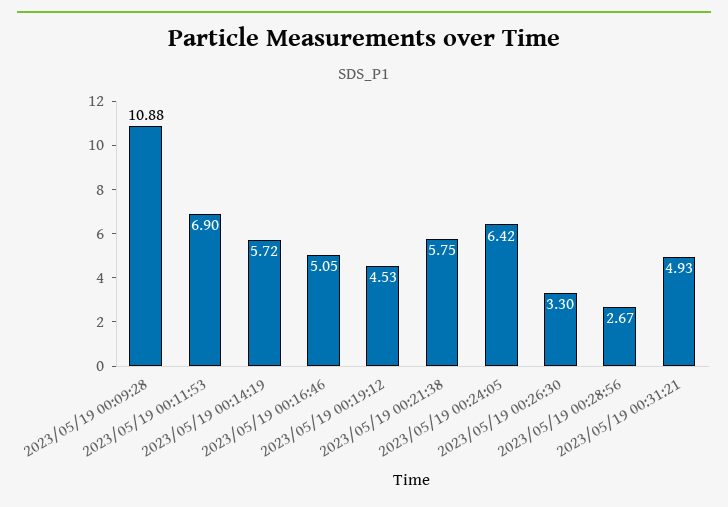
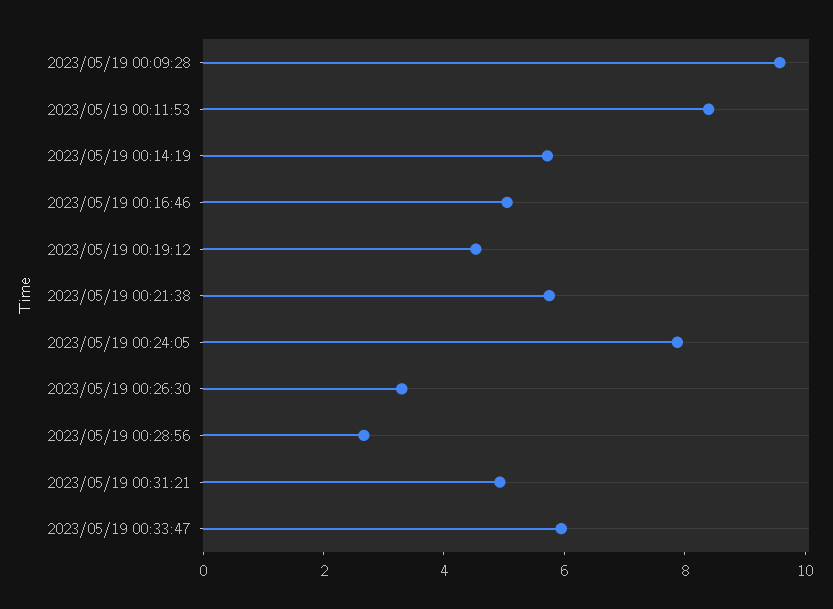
2023/05/19 00:09:28: 10.88 -> 9.5
2023/05/19 00:11:53: 6.9 -> 8.5
2023/05/19 00:24:05: 6.42 -> 8
2023/05/19 00:33:47: none -> 6

